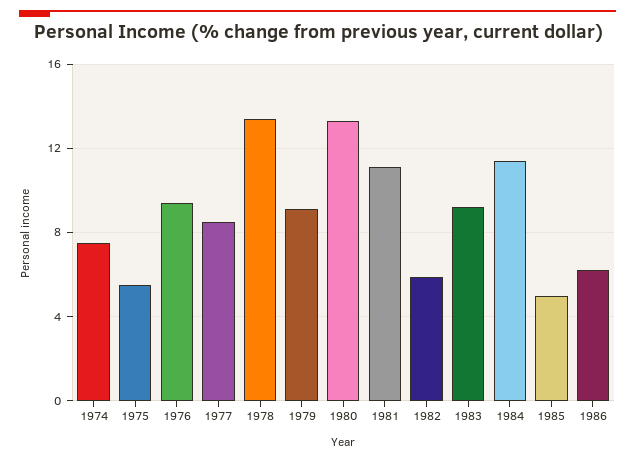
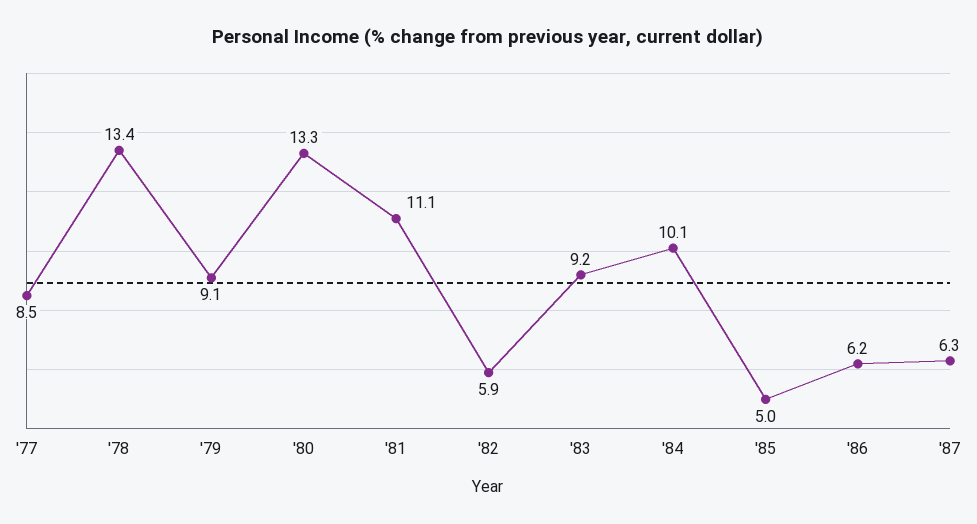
1974: 7.5 -> none
1975: 5.5 -> none
1976: 9.5 -> none
1984: 11.5 -> 10.1
'87: none -> 6.3

